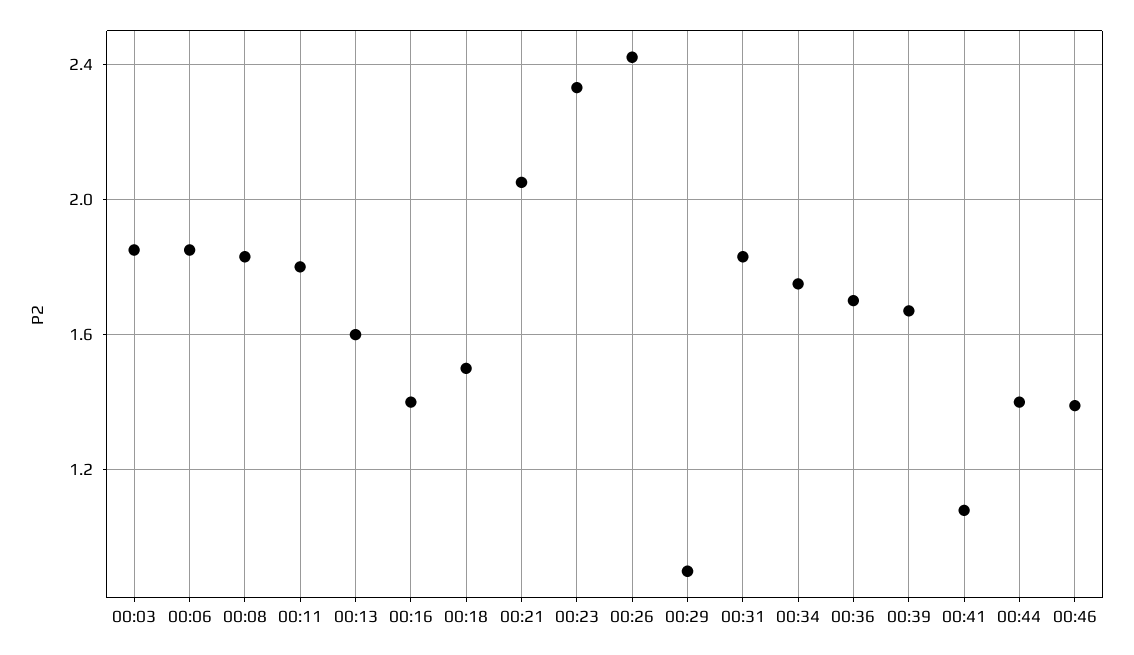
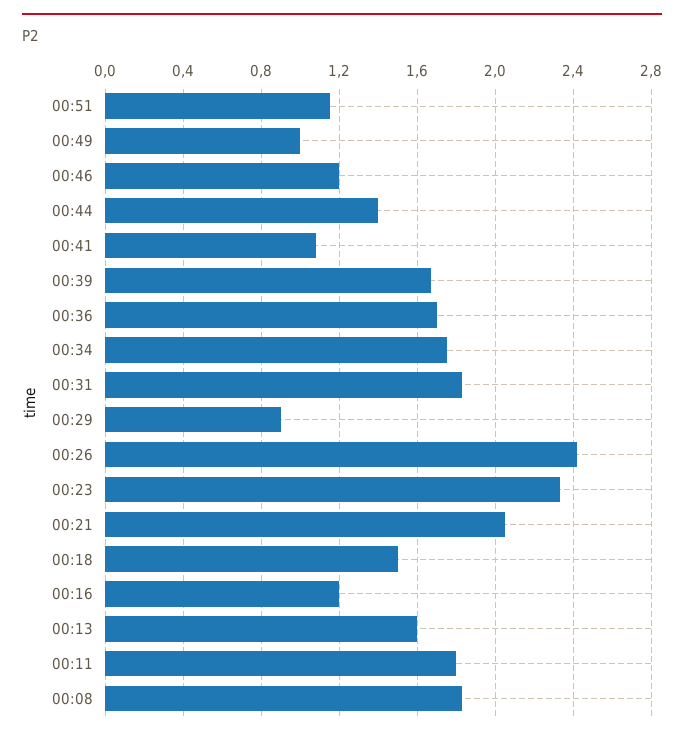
00:03: 1.85 -> none
00:06: 1.85 -> none
00:16: 1.4 -> 1.2
00:46: 1.4 -> 1.2
00:51: none -> 1.15
00:49: none -> 1

